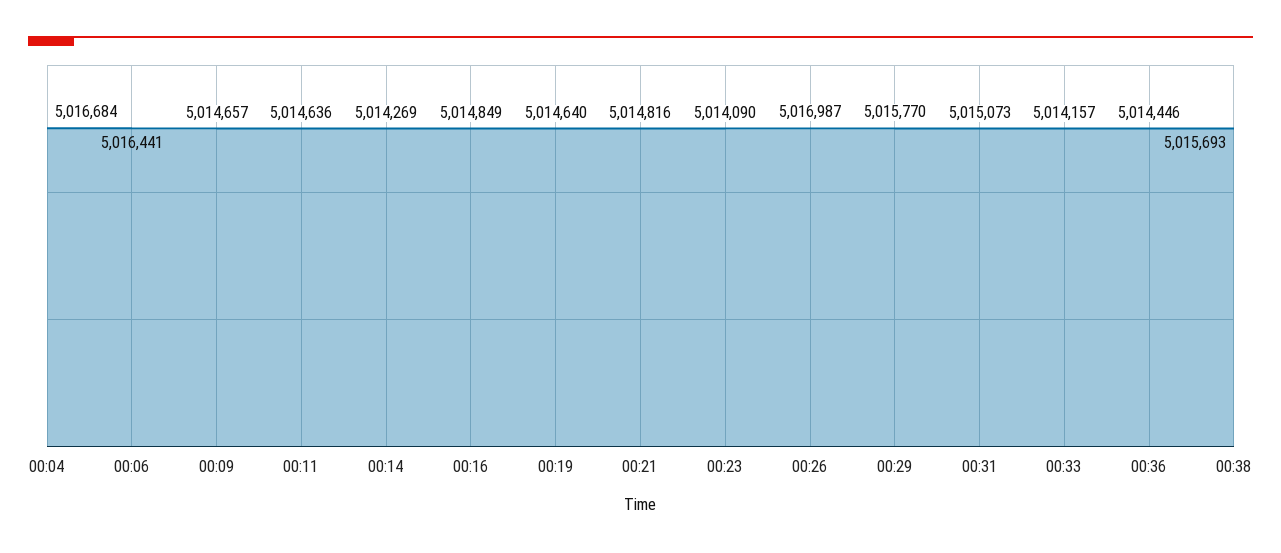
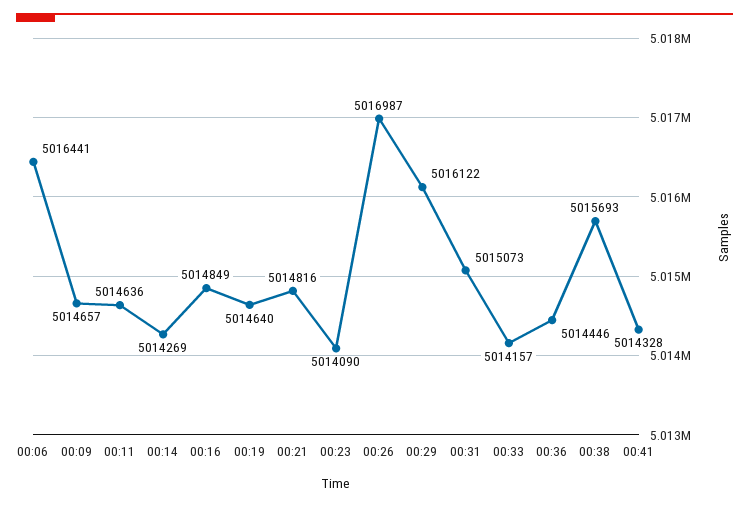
00:04: 5016684 -> none
00:29: 5015770 -> 5016122
00:41: none -> 5014328

